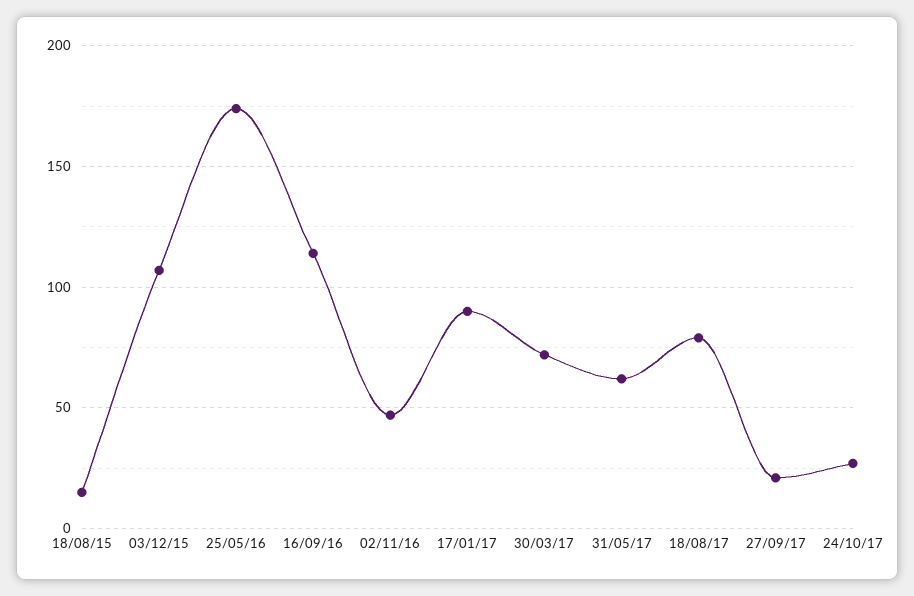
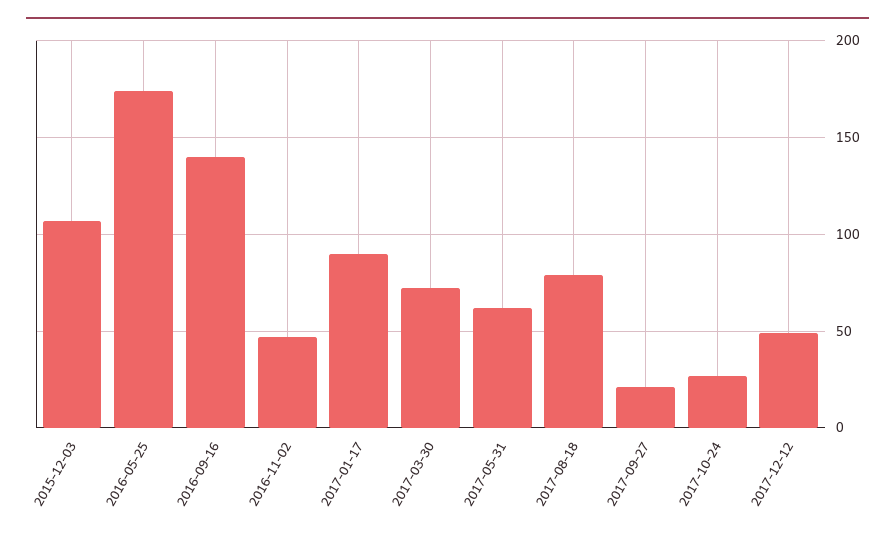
18/08/15: 15 -> none
16/09/16: 115 -> 140
2017-12-12: none -> 50

